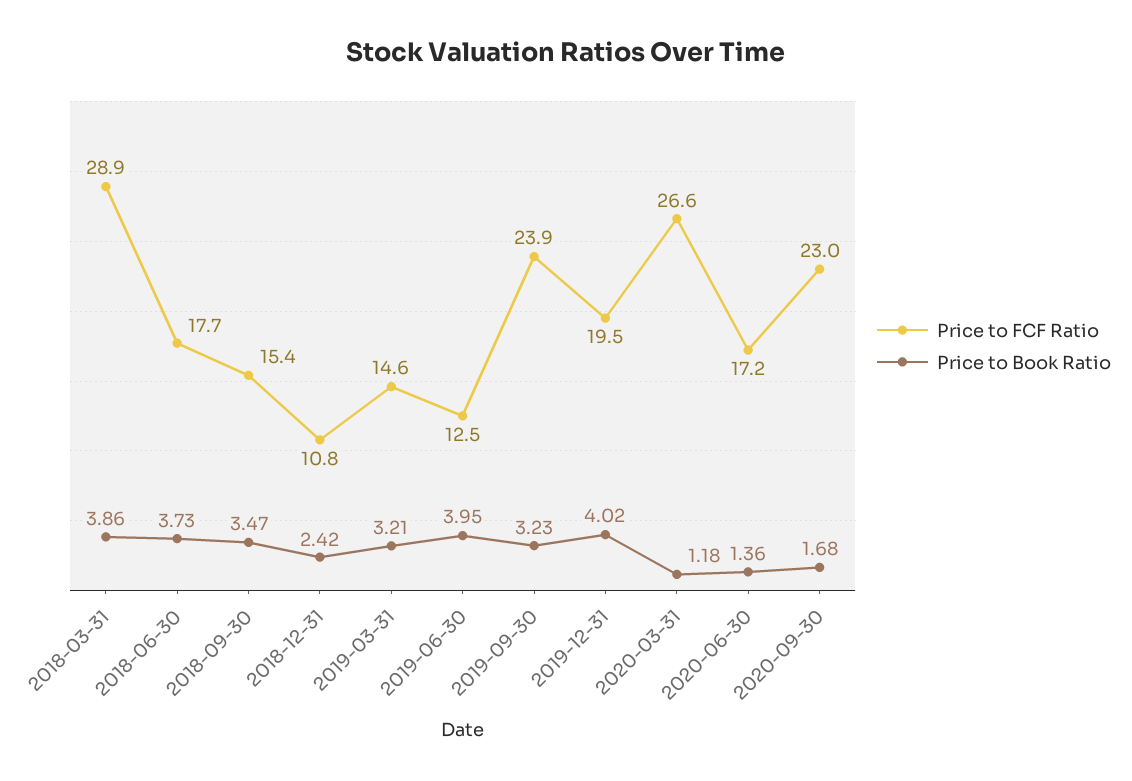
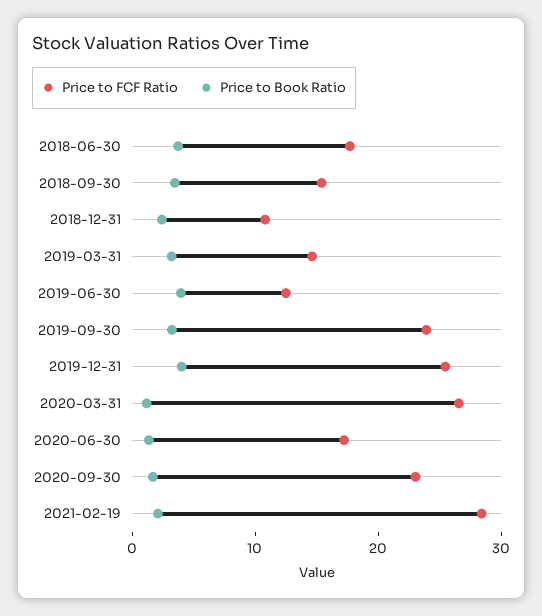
Price to FCF Ratio, 2018-03-31: 28.9 -> none
Price to Book Ratio, 2018-03-31: 3.86 -> none
Price to FCF Ratio, 2019-12-31: 19.5 -> 26
Price to FCF Ratio, 2021-02-19: none -> 28
Price to Book Ratio, 2021-02-19: none -> 2

